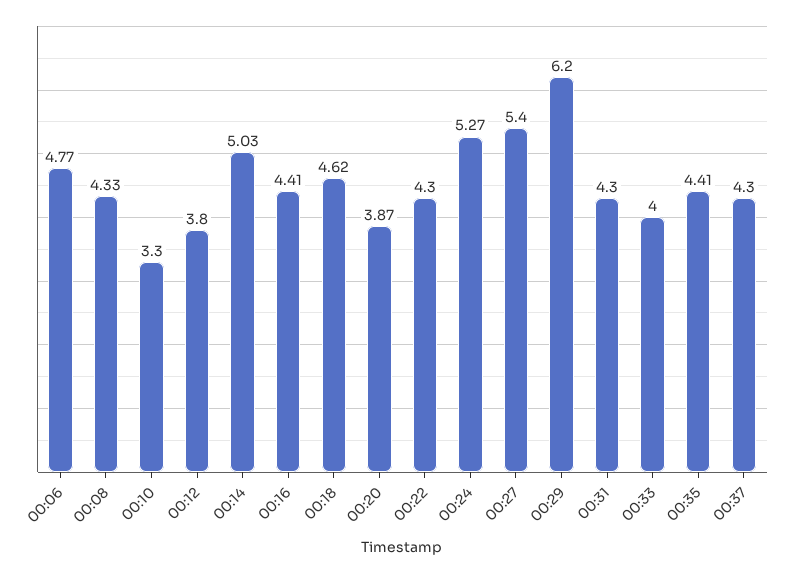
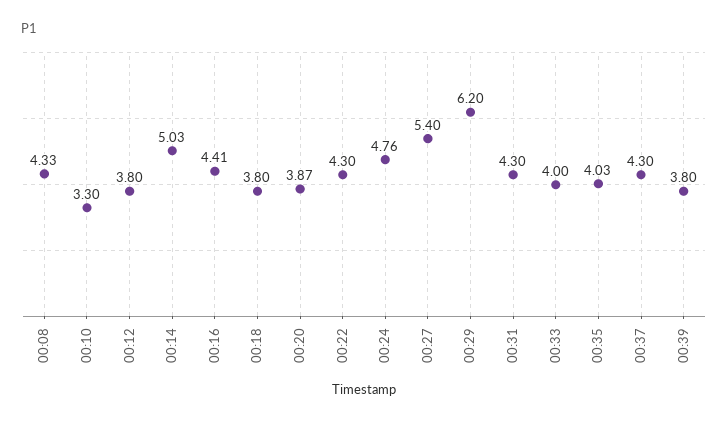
00:06: 4.77 -> none
00:18: 4.62 -> 3.8
00:24: 5.27 -> 4.76
00:35: 4.41 -> 4.03
00:39: none -> 3.8

